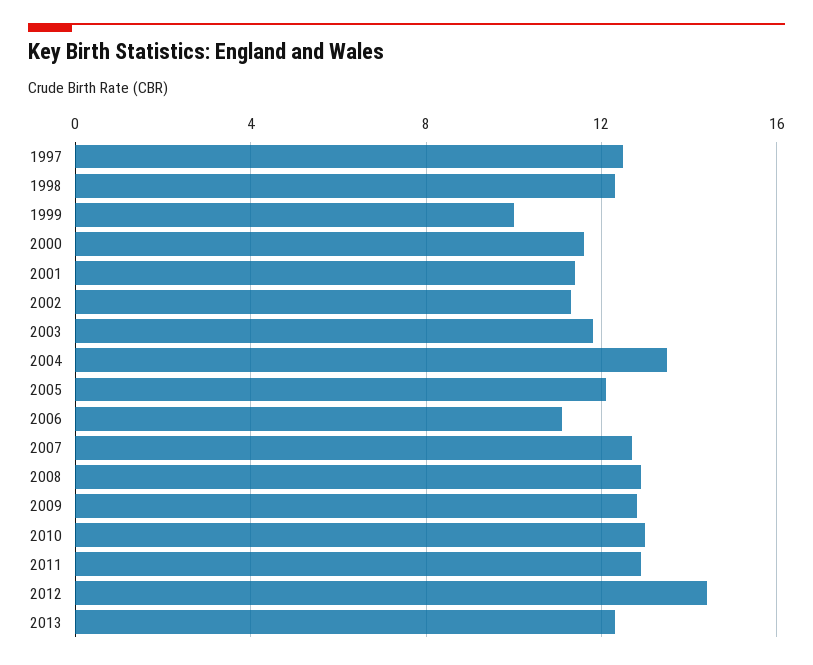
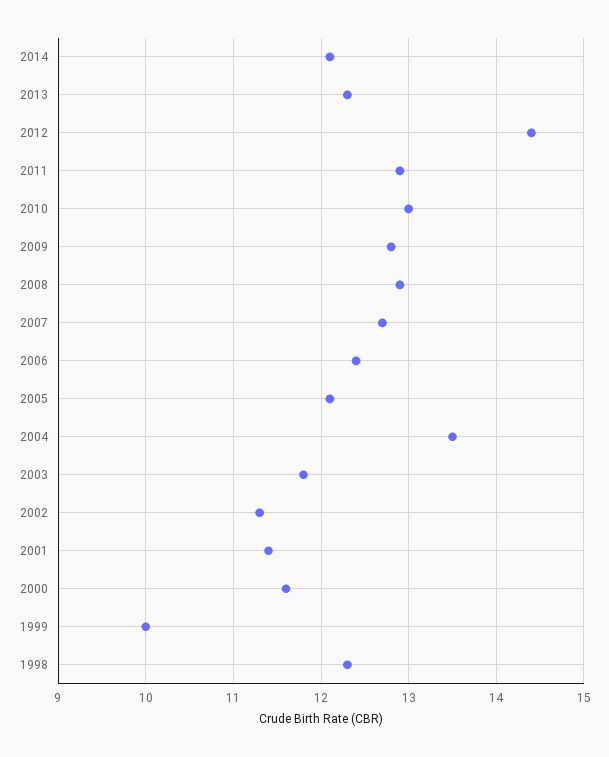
1997: 12.5 -> none
2006: 11 -> 12.4
2014: none -> 12.1

